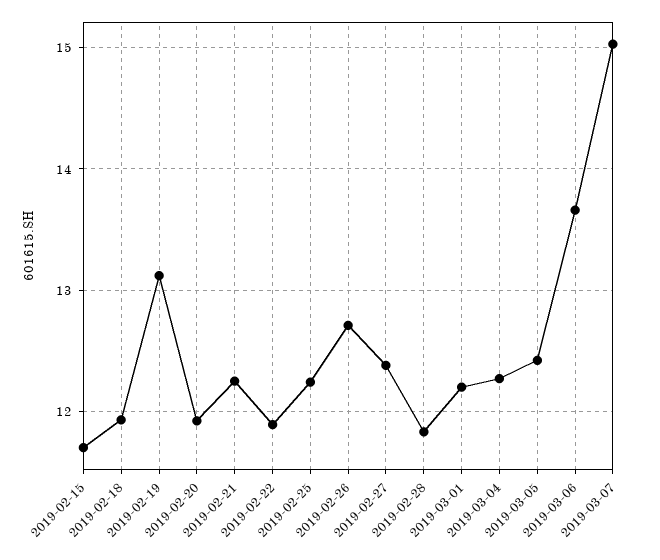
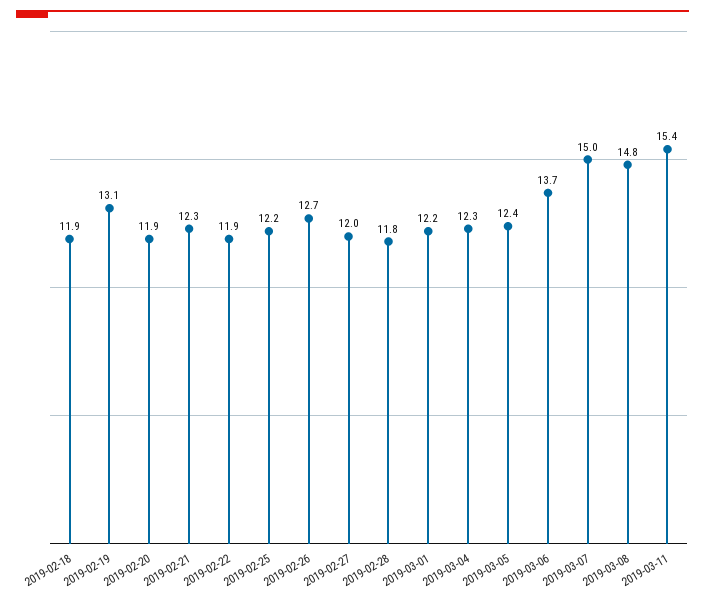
2019-02-15: 11.7 -> none
2019-02-27: 12.4 -> 12
2019-03-08: none -> 14.8
2019-03-11: none -> 15.4

